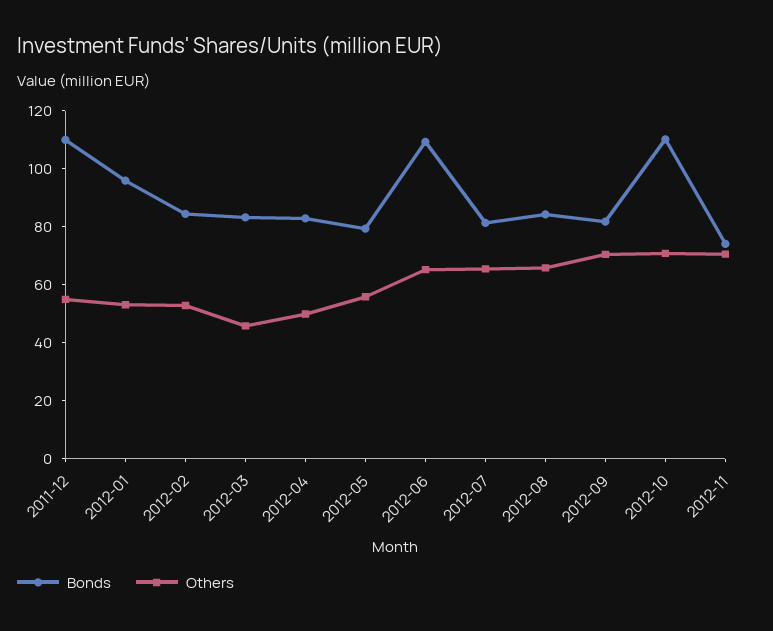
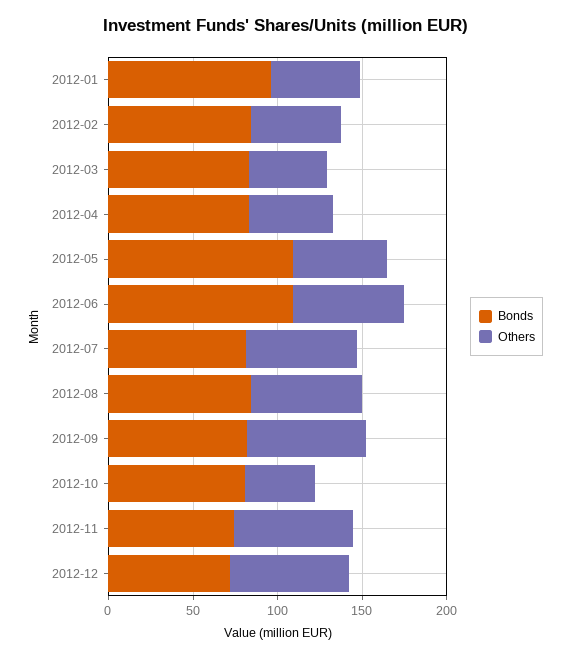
Bonds, 2011-12: 110 -> none
Others, 2011-12: 55 -> none
Bonds, 2012-05: 80 -> 110
Bonds, 2012-10: 110 -> 80
Others, 2012-10: 70 -> 40
Bonds, 2012-12: none -> 70
Others, 2012-12: none -> 70

